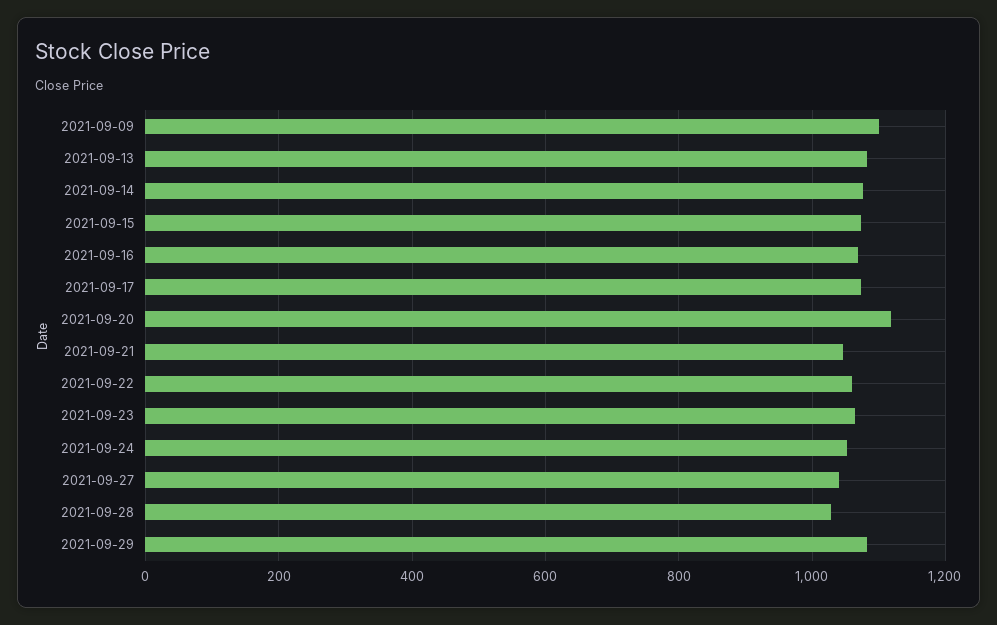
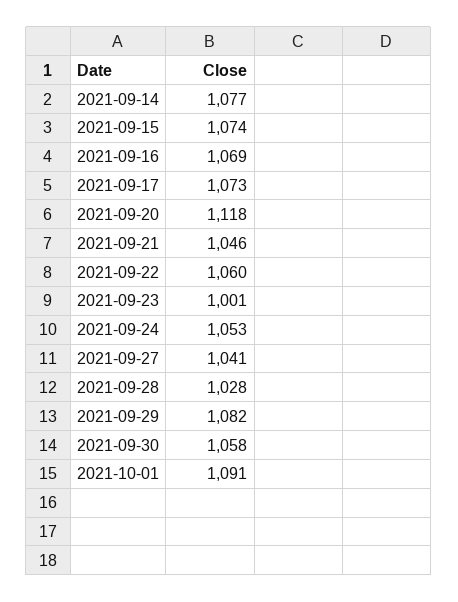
2021-09-09: 1100 -> none
2021-09-13: 1080 -> none
2021-09-23: 1060 -> 1001
2021-09-30: none -> 1058
2021-10-01: none -> 1091

